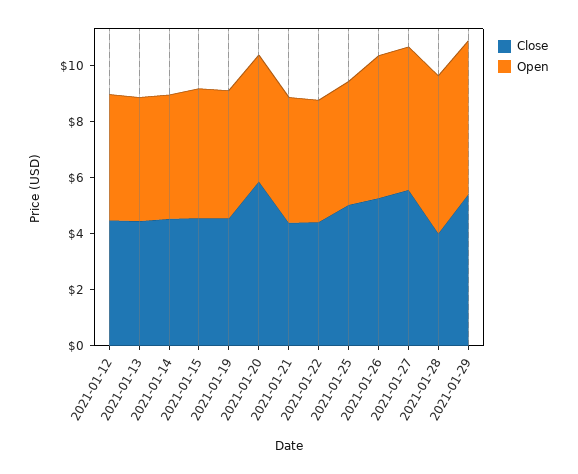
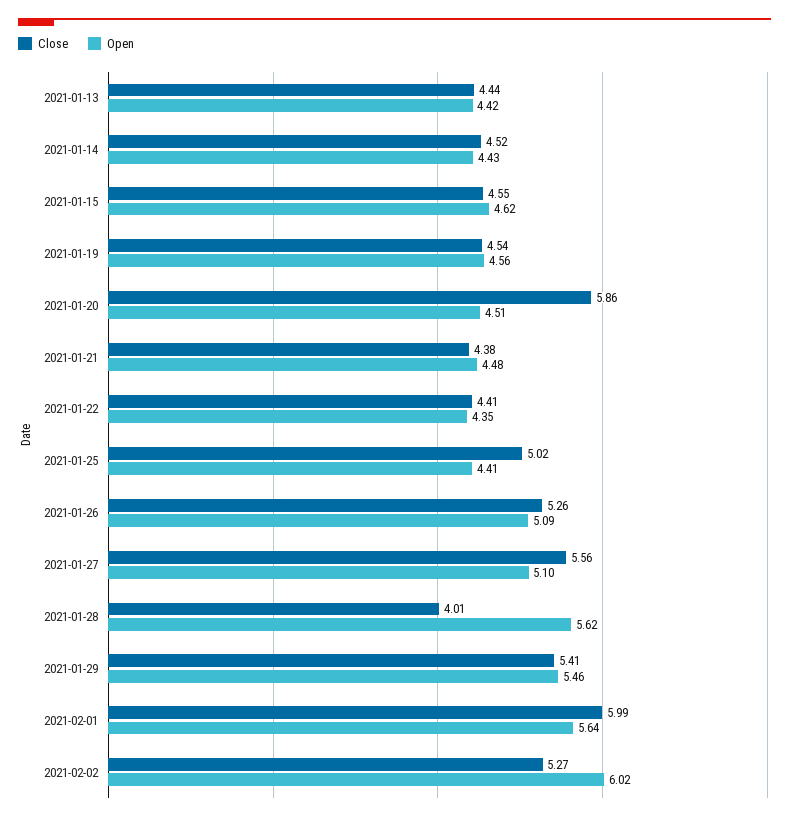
Close, 2021-01-12: 4.5 -> none
Open, 2021-01-12: 4.5 -> none
Close, 2021-02-01: none -> 5.99
Open, 2021-02-01: none -> 5.64
Close, 2021-02-02: none -> 5.27
Open, 2021-02-02: none -> 6.02

